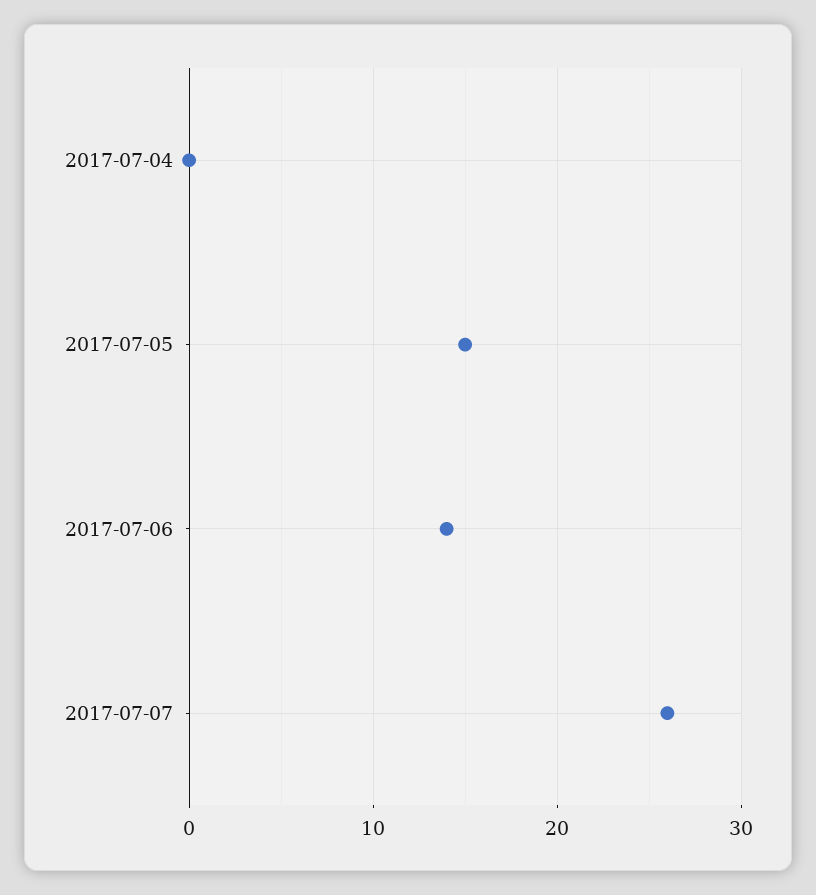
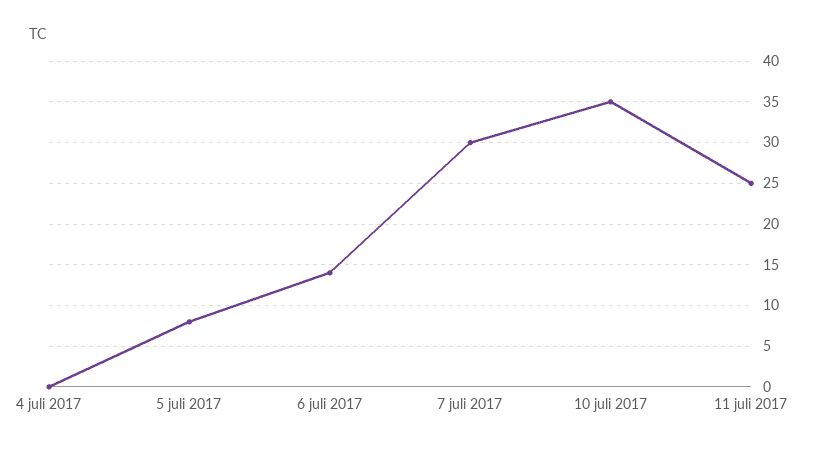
2017-07-05: 15 -> 8
2017-07-07: 26 -> 30
10 juli 2017: none -> 35
11 juli 2017: none -> 25

